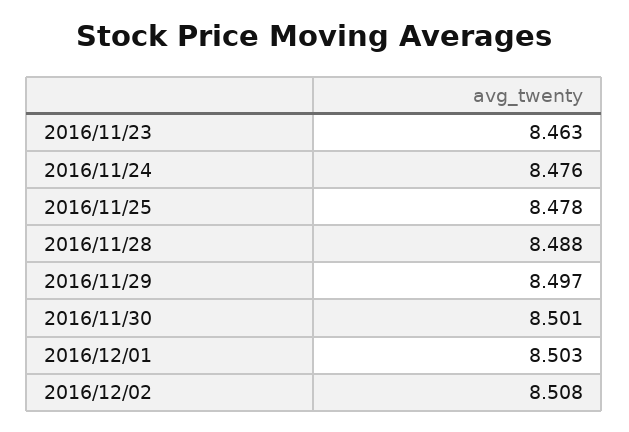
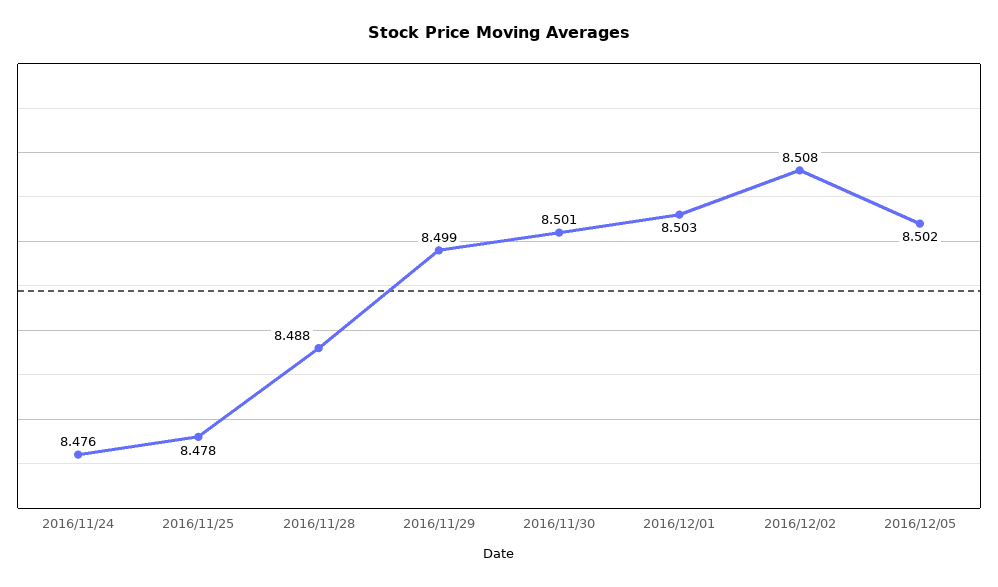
2016/11/23: 8.463 -> none
2016/11/29: 8.497 -> 8.499
2016/12/05: none -> 8.502

